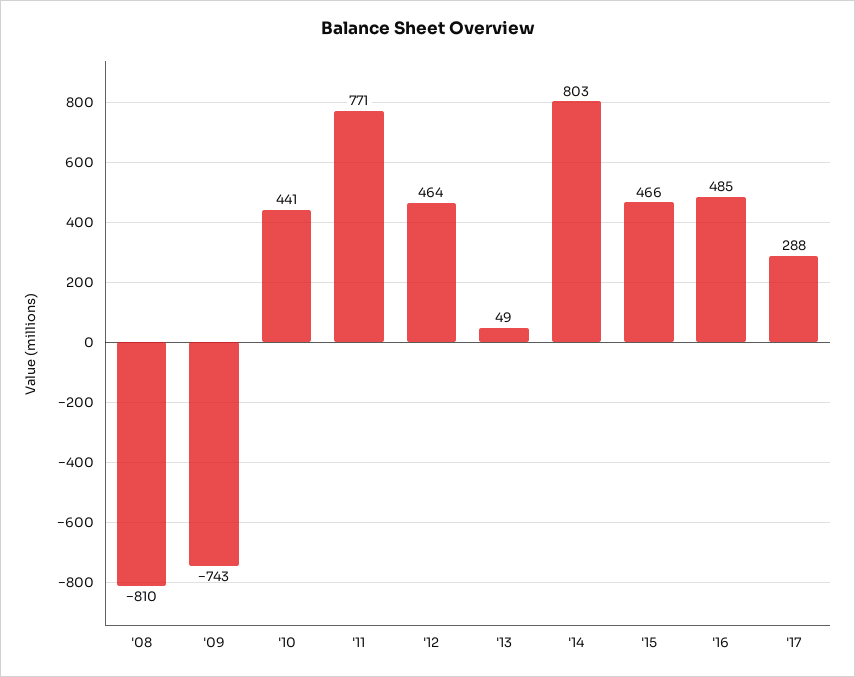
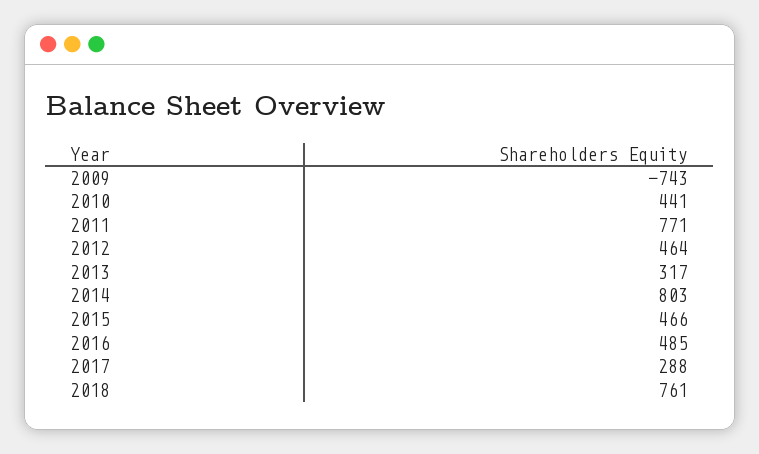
'08: -810 -> none
'13: 49 -> 317
2018: none -> 761

